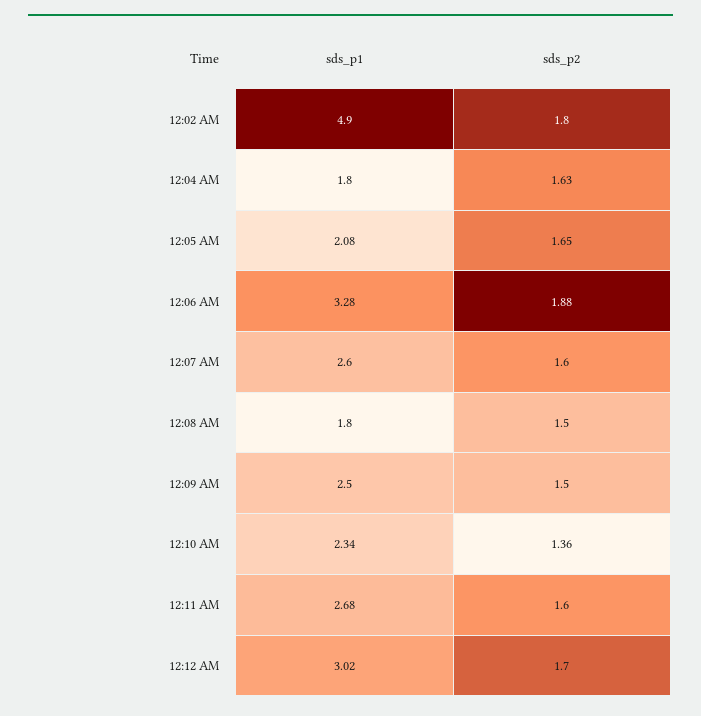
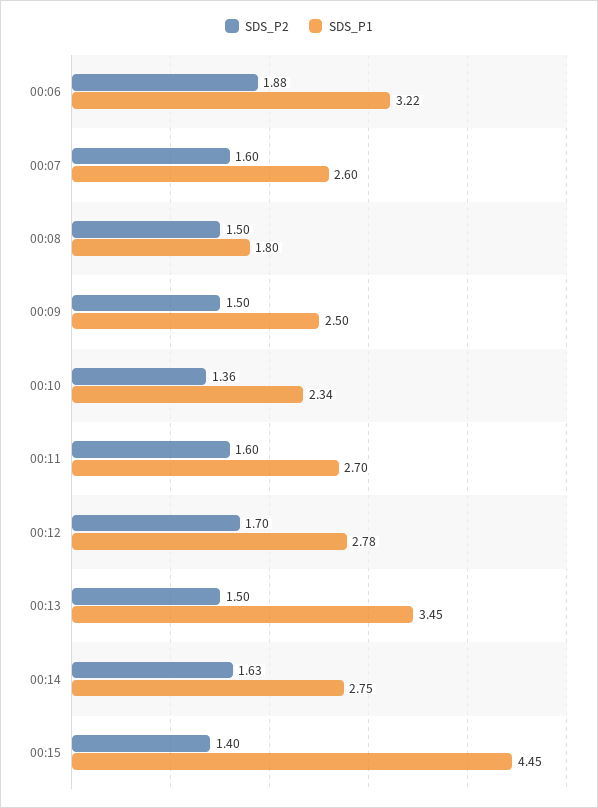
sds_p1, 12:02 AM: 4.9 -> none
sds_p2, 12:02 AM: 1.8 -> none
sds_p1, 12:04 AM: 1.8 -> none
sds_p2, 12:04 AM: 1.63 -> none
sds_p1, 12:05 AM: 2.08 -> none
sds_p2, 12:05 AM: 1.65 -> none
sds_p1, 12:06 AM: 3.28 -> 3.22
sds_p1, 12:11 AM: 2.68 -> 2.7
sds_p1, 12:12 AM: 3.02 -> 2.78
sds_p2, 00:13: none -> 1.5
sds_p1, 00:13: none -> 3.45
sds_p2, 00:14: none -> 1.63
sds_p1, 00:14: none -> 2.75
sds_p2, 00:15: none -> 1.4
sds_p1, 00:15: none -> 4.45

